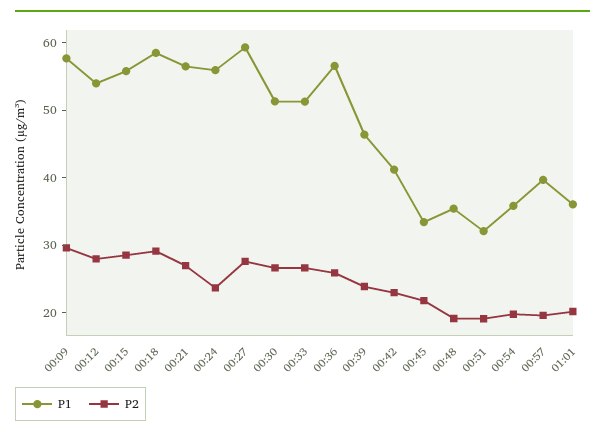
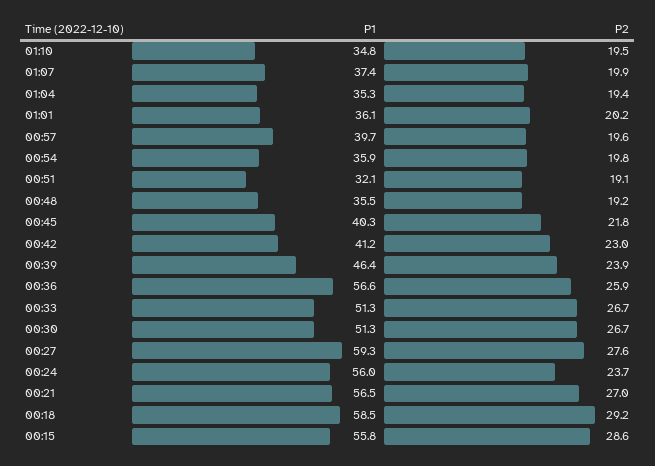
P1, 00:09: 58 -> none
P2, 00:09: 30 -> none
P1, 00:12: 54 -> none
P2, 00:12: 28 -> none
P1, 00:45: 34 -> 40.3
P1, 01:10: none -> 34.8
P2, 01:10: none -> 19.5
P1, 01:07: none -> 37.4
P2, 01:07: none -> 19.9
P1, 01:04: none -> 35.3
P2, 01:04: none -> 19.4

